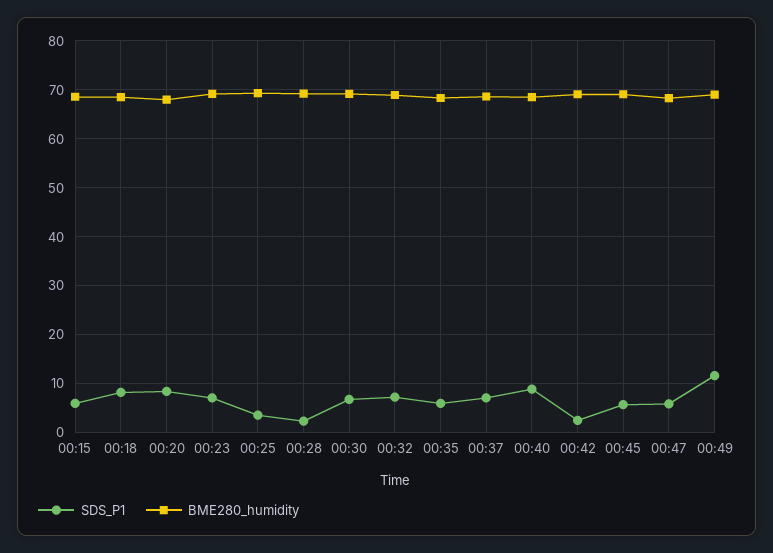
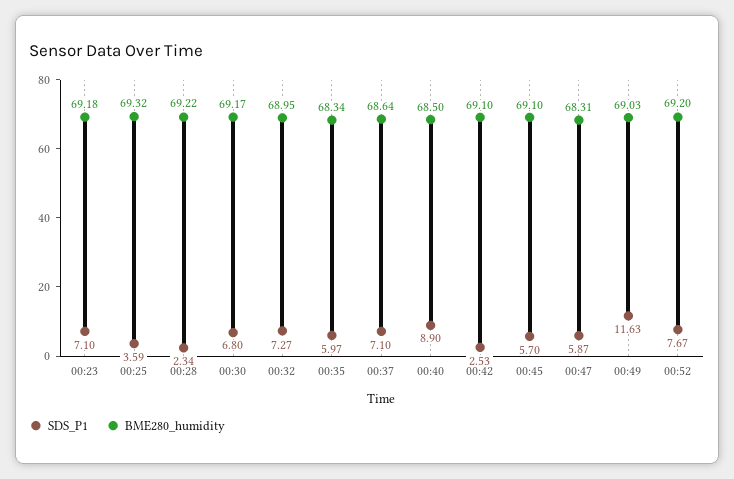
SDS_P1, 00:15: 6 -> none
BME280_humidity, 00:15: 68 -> none
SDS_P1, 00:18: 8 -> none
BME280_humidity, 00:18: 68 -> none
SDS_P1, 00:20: 8 -> none
BME280_humidity, 00:20: 68 -> none
SDS_P1, 00:52: none -> 7.67
BME280_humidity, 00:52: none -> 69.2

